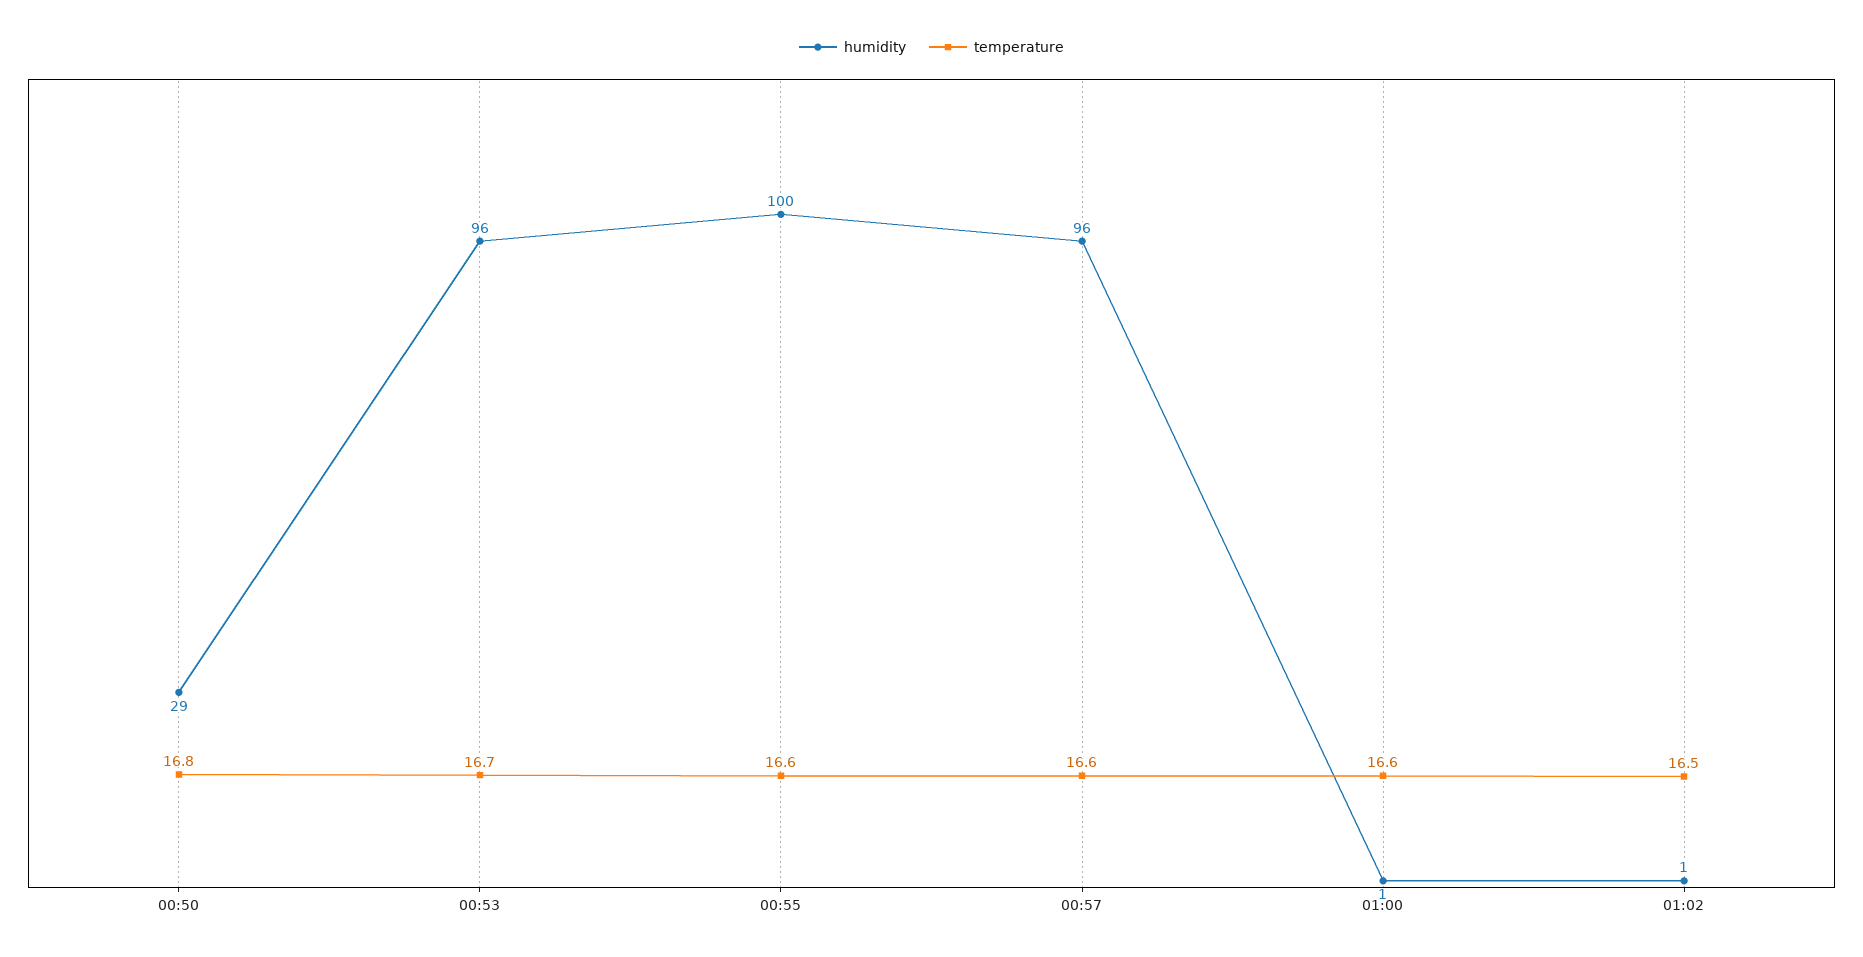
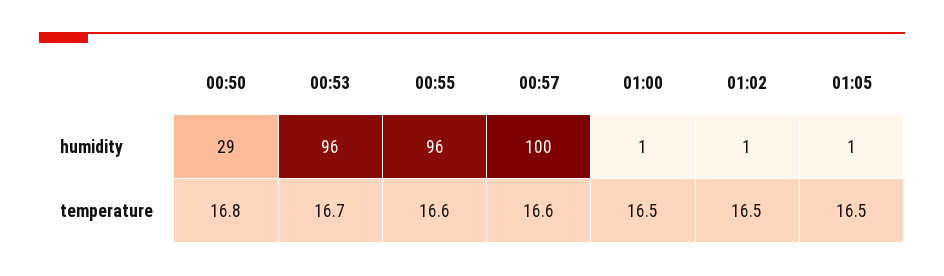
humidity, 00:55: 100 -> 96
humidity, 00:57: 96 -> 100
temperature, 01:00: 16.6 -> 16.5
humidity, 01:05: none -> 1
temperature, 01:05: none -> 16.5

